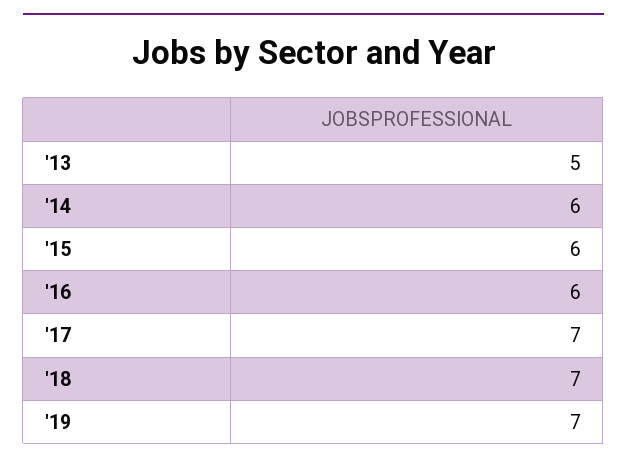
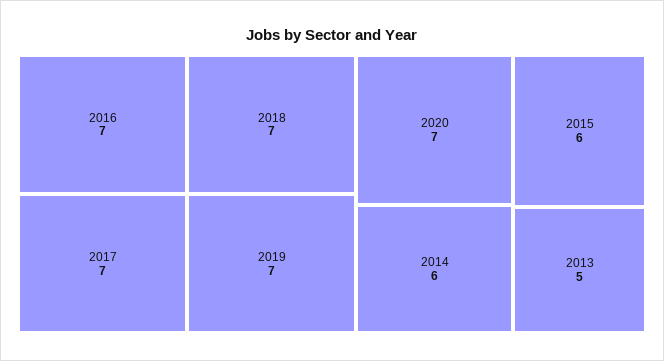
'16: 6 -> 7
2020: none -> 7

